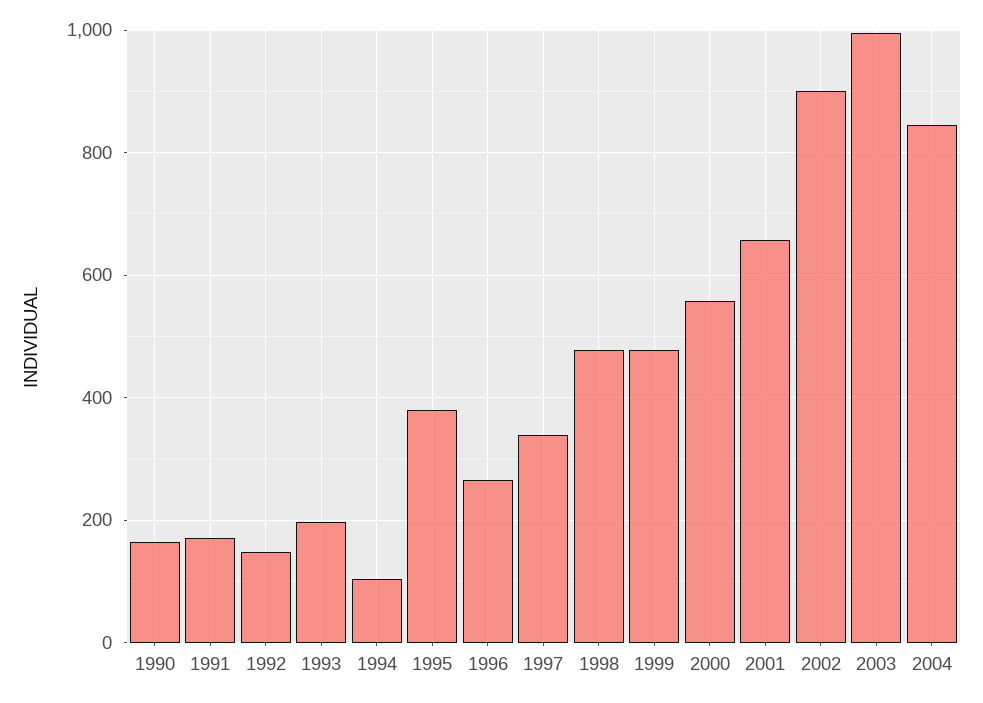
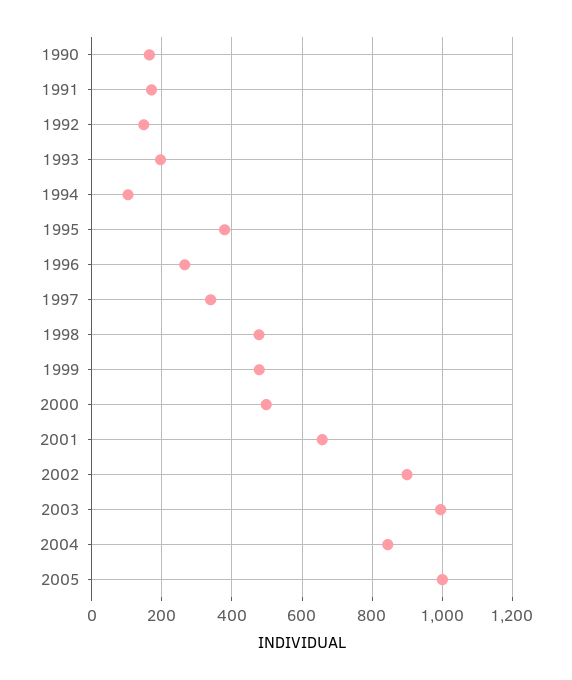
2000: 560 -> 500
2005: none -> 1000

